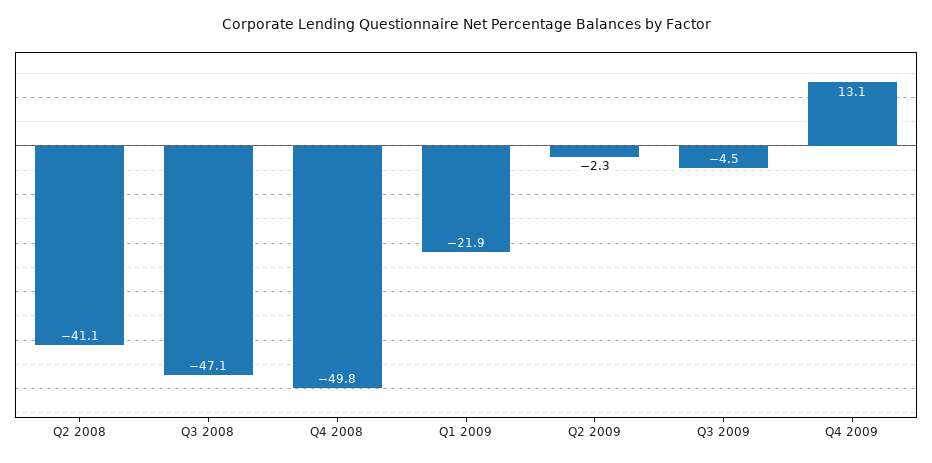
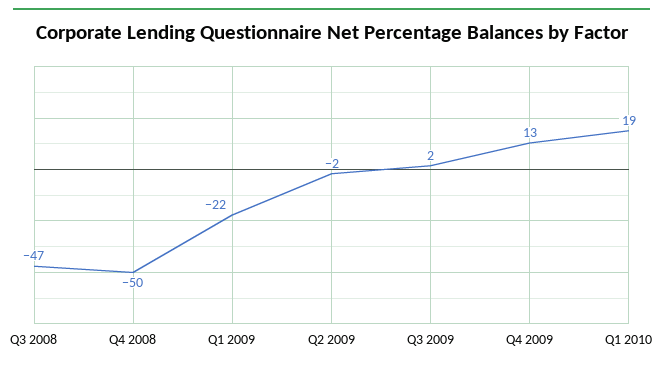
Q2 2008: -41.1 -> none
Q3 2009: -4.5 -> 2
Q1 2010: none -> 19

